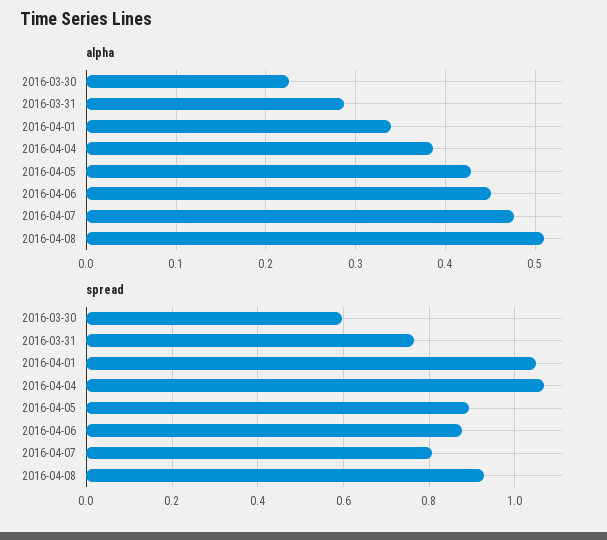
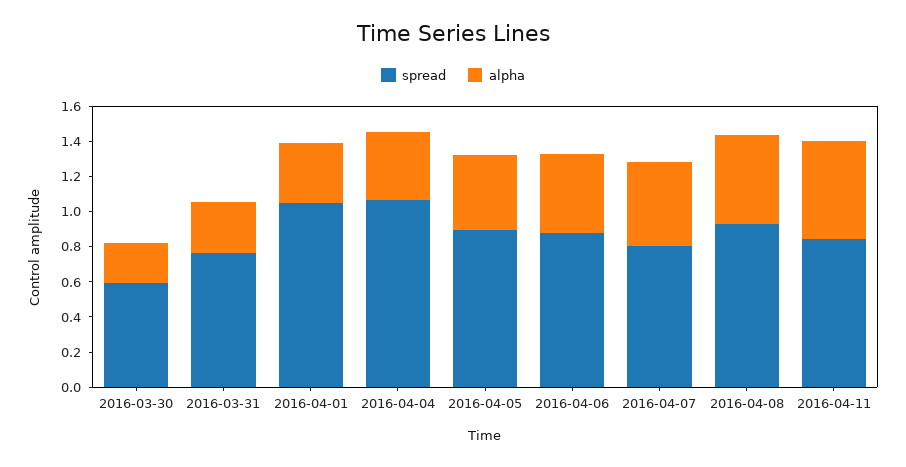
spread, 2016-04-11: none -> 0.85
alpha, 2016-04-11: none -> 0.55

